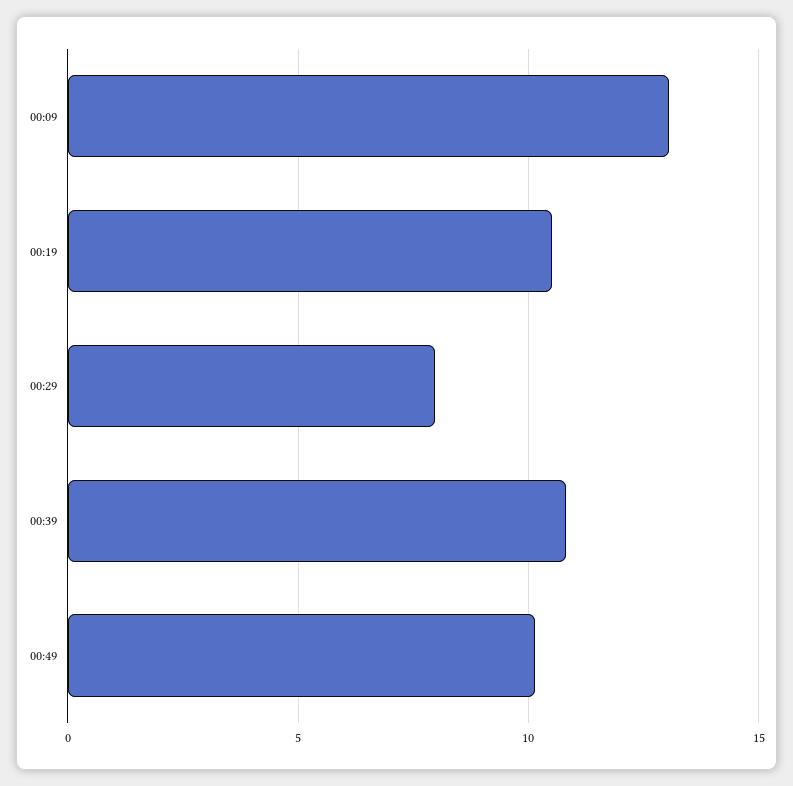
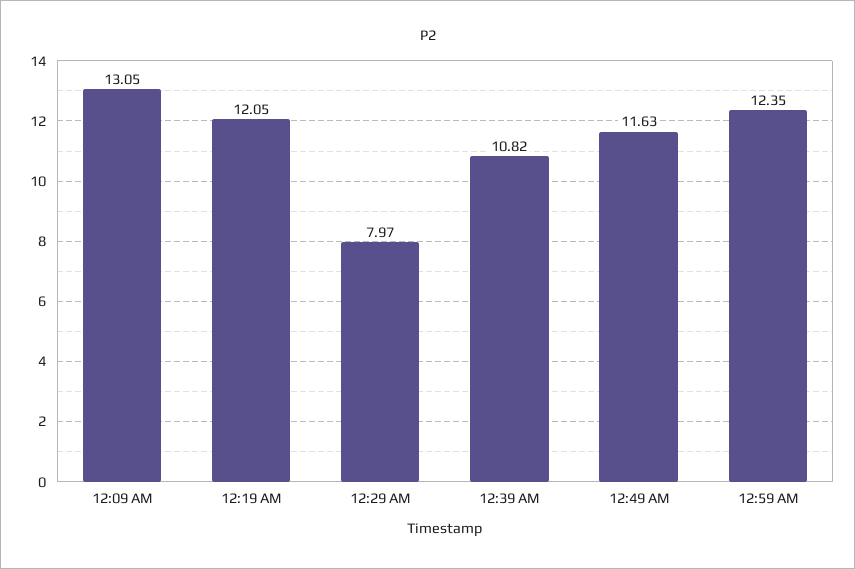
00:19: 10.5 -> 12.05
00:49: 10 -> 11.63
12:59 AM: none -> 12.35

